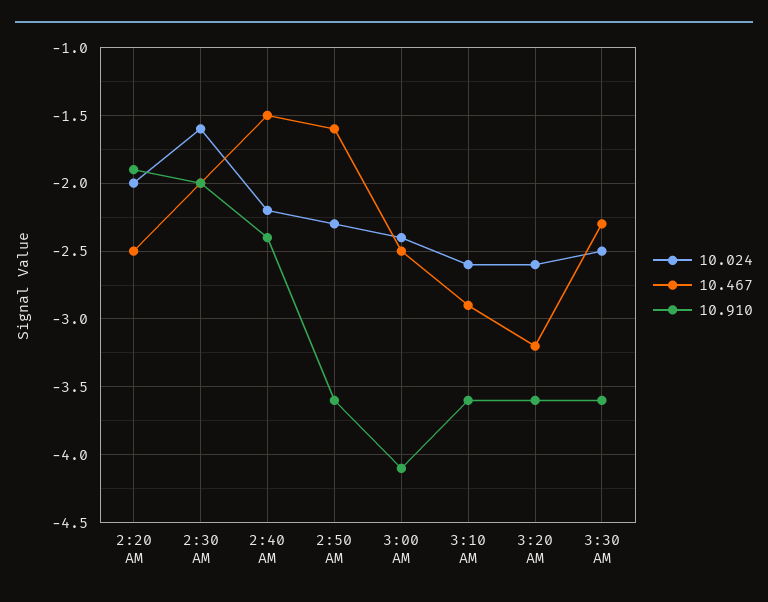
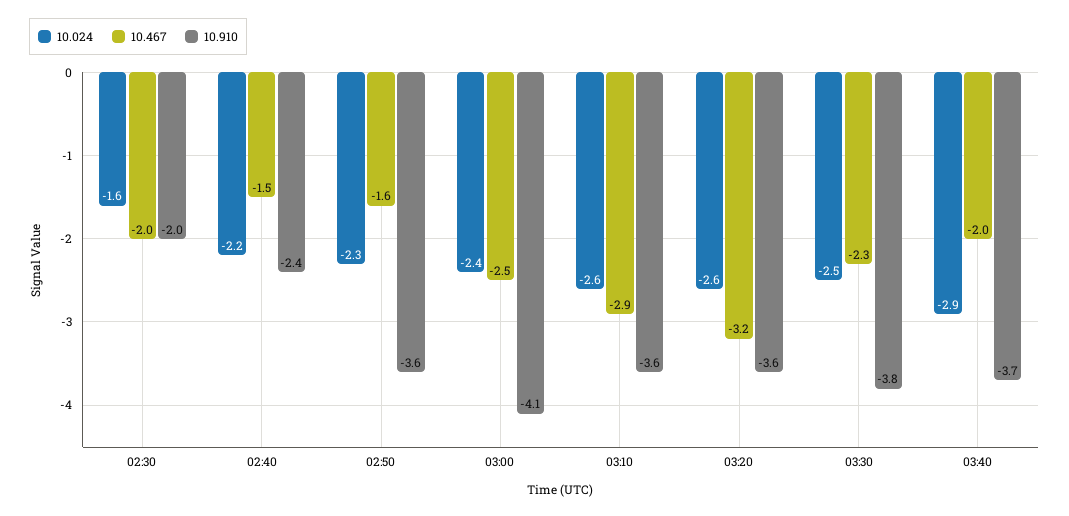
10.024, 2:20 AM: -2 -> none
10.467, 2:20 AM: -2.5 -> none
10.910, 2:20 AM: -1.9 -> none
10.910, 3:30 AM: -3.6 -> -3.8
10.024, 03:40: none -> -2.9
10.467, 03:40: none -> -2
10.910, 03:40: none -> -3.7

